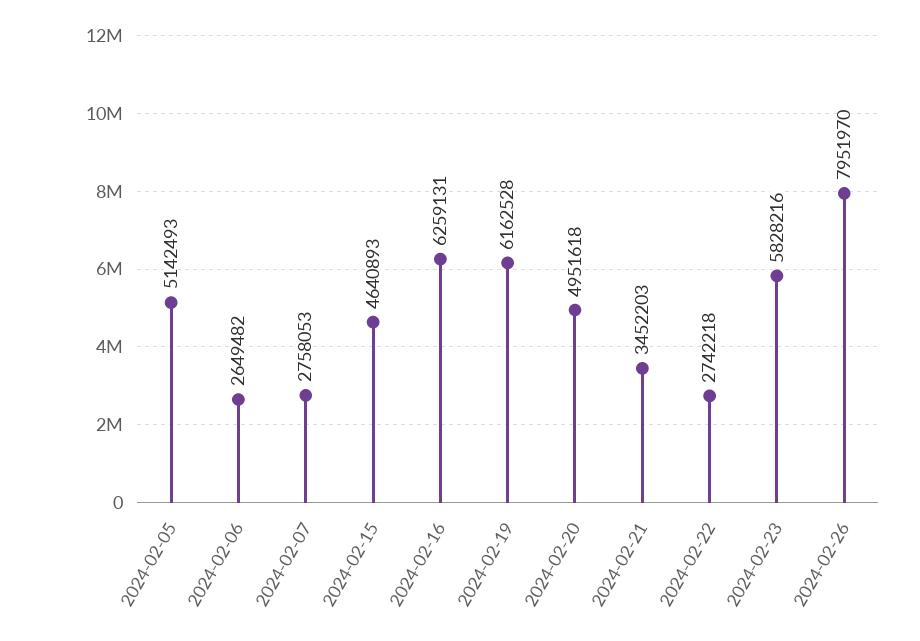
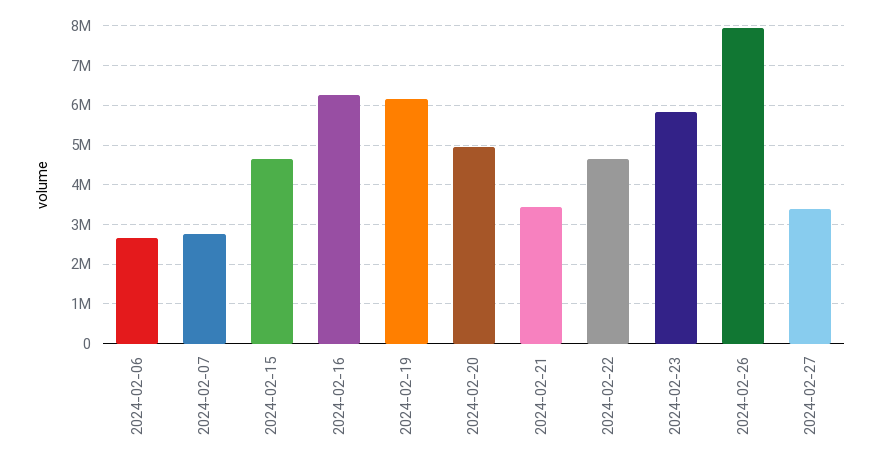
2024-02-05: 5142493 -> none
2024-02-22: 2742218 -> 4600000
2024-02-27: none -> 3400000

